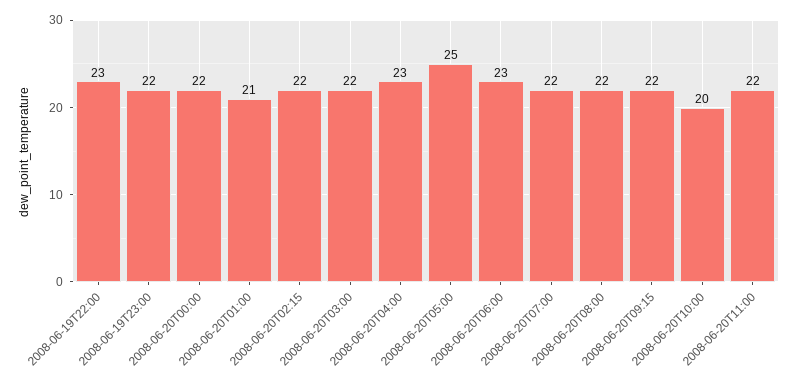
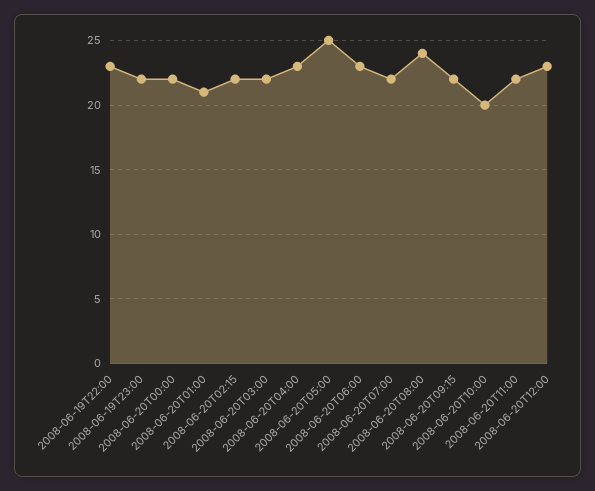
2008-06-20T08:00: 22 -> 24
2008-06-20T12:00: none -> 23

